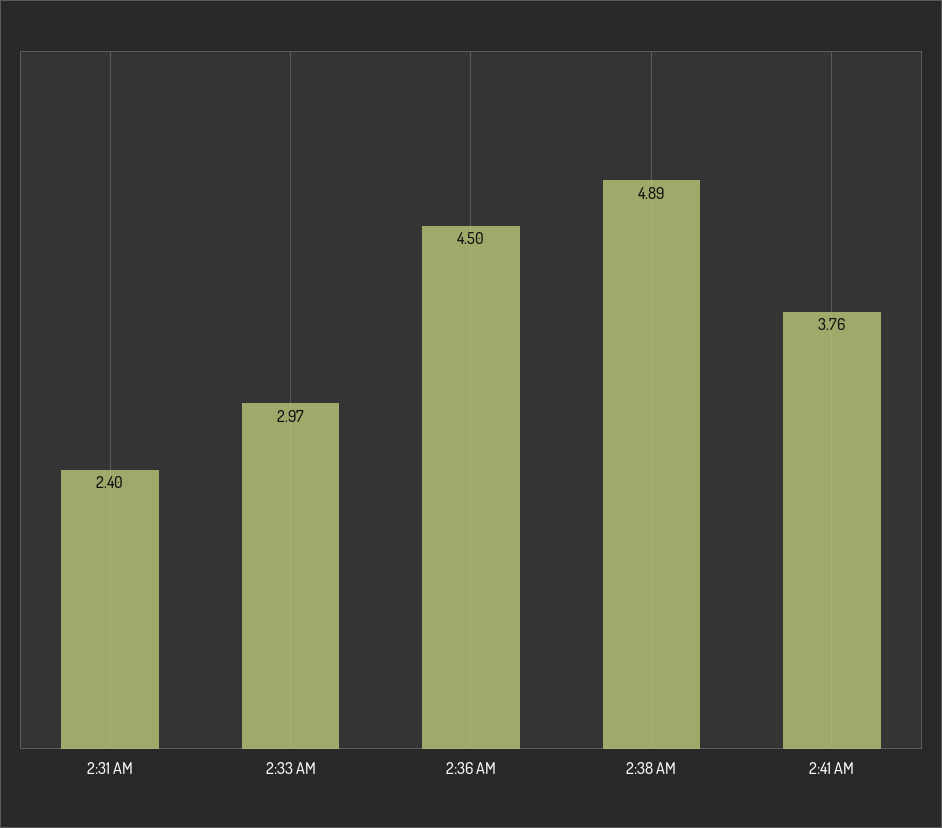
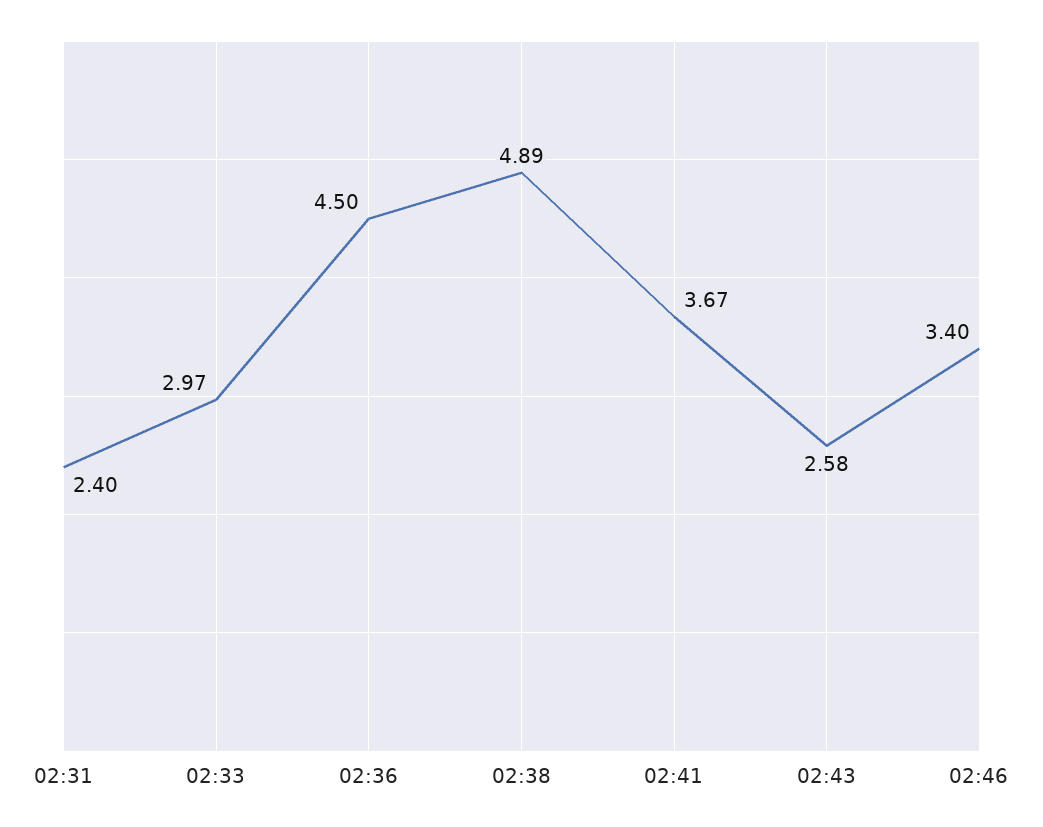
2:41 AM: 3.76 -> 3.67
02:43: none -> 2.58
02:46: none -> 3.4

